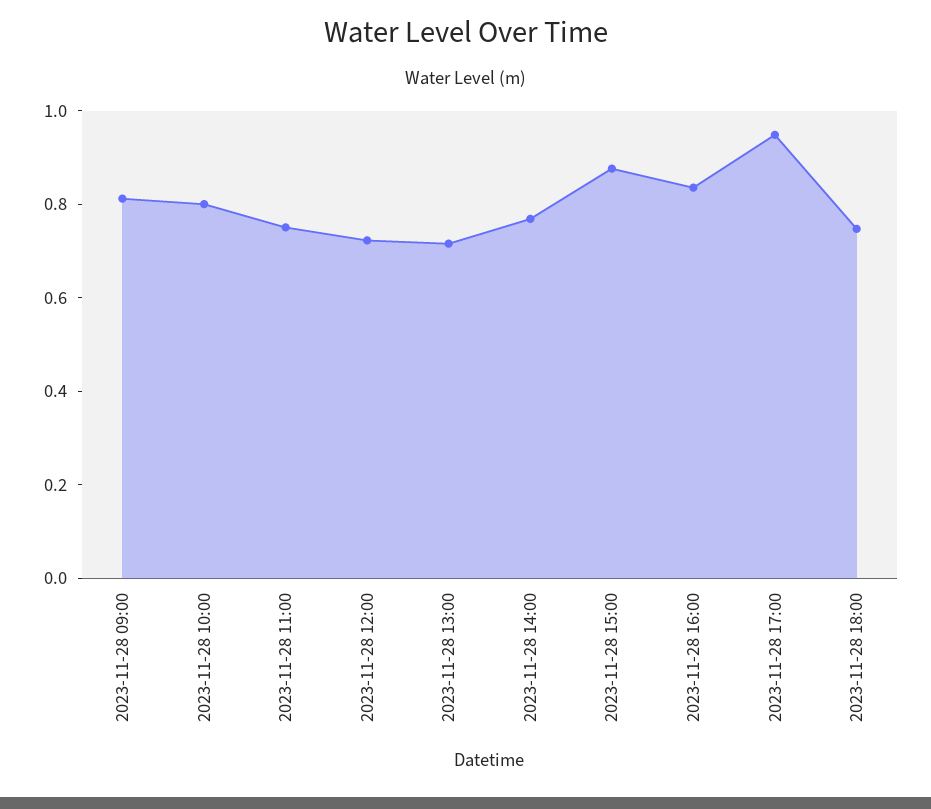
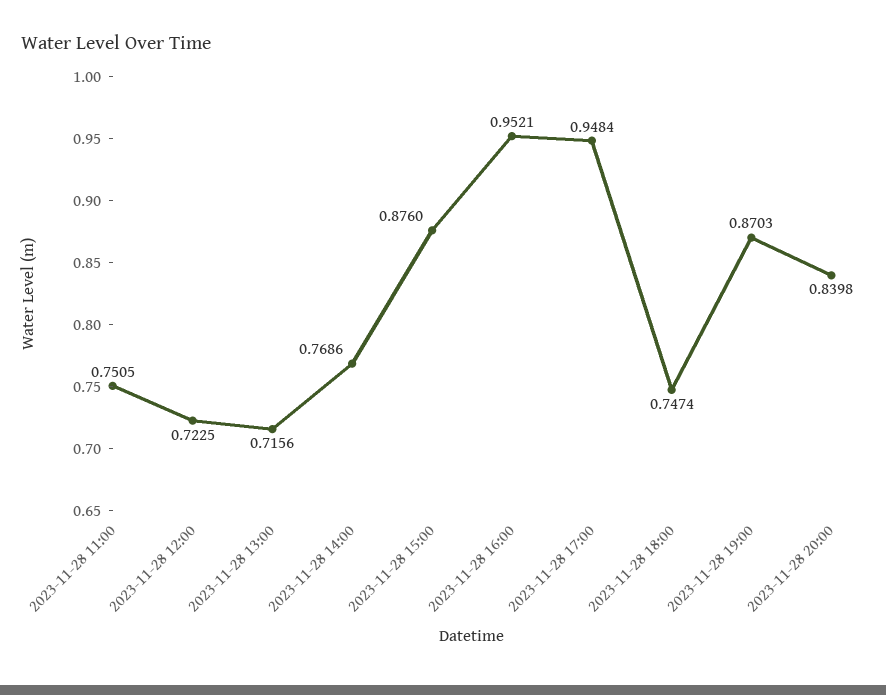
2023-11-28 09:00: 0.8 -> none
2023-11-28 10:00: 0.8 -> none
2023-11-28 16:00: 0.85 -> 0.9521
2023-11-28 19:00: none -> 0.8703
2023-11-28 20:00: none -> 0.8398

